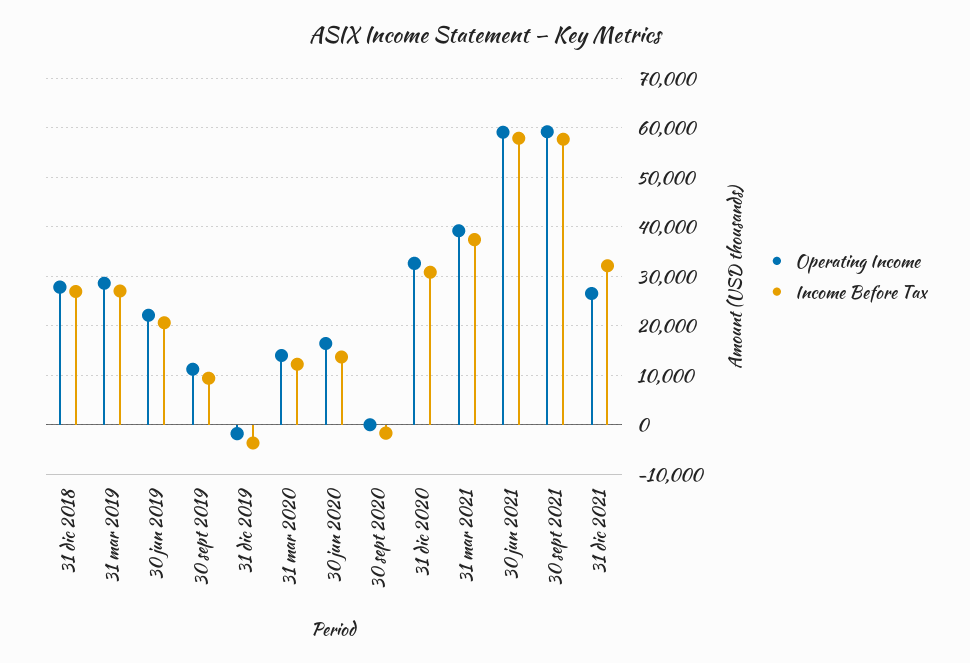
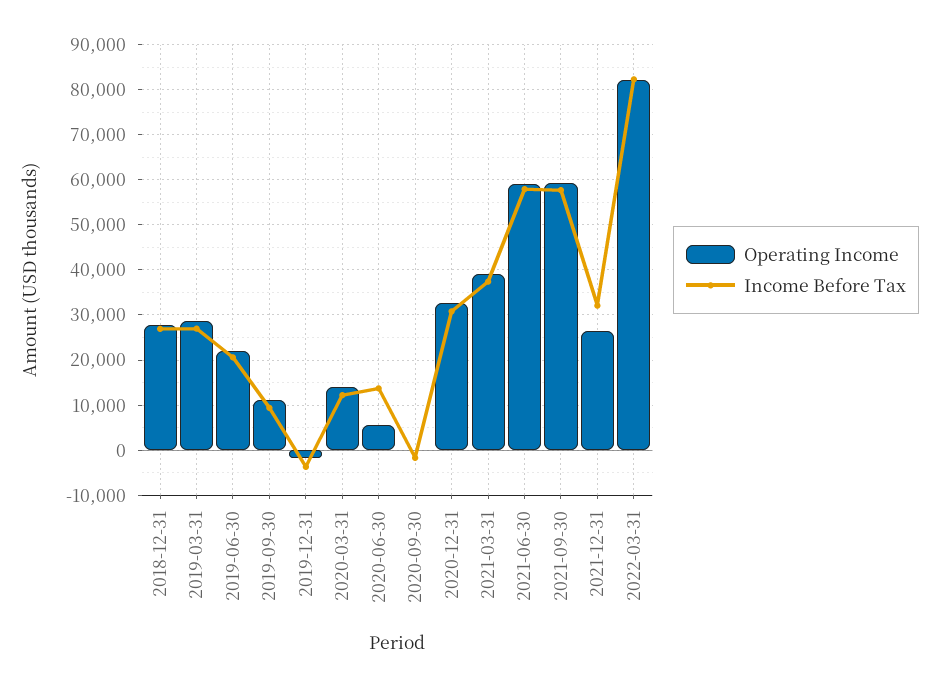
Operating Income, 30 jun 2020: 16000 -> 6000
Operating Income, 2022-03-31: none -> 82000
Income Before Tax, 2022-03-31: none -> 82000

